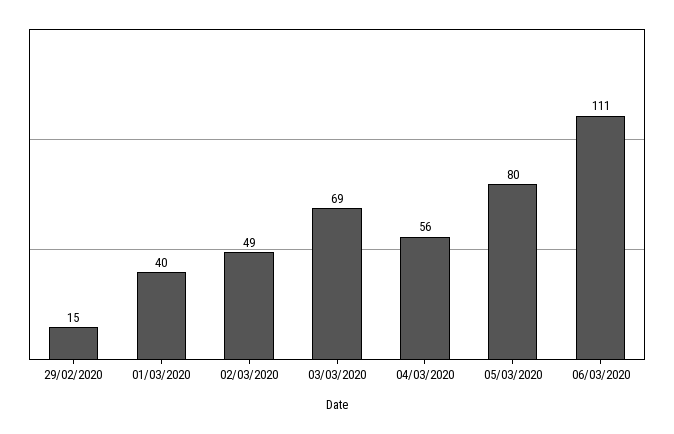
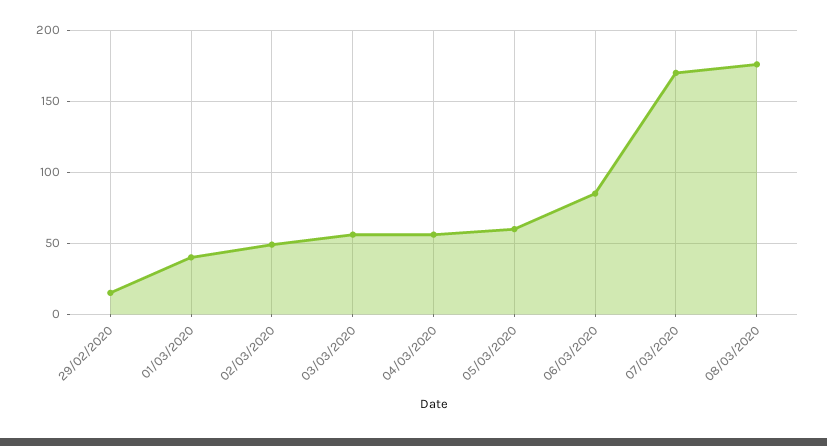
03/03/2020: 69 -> 55
05/03/2020: 80 -> 60
06/03/2020: 111 -> 85
07/03/2020: none -> 170
08/03/2020: none -> 175

